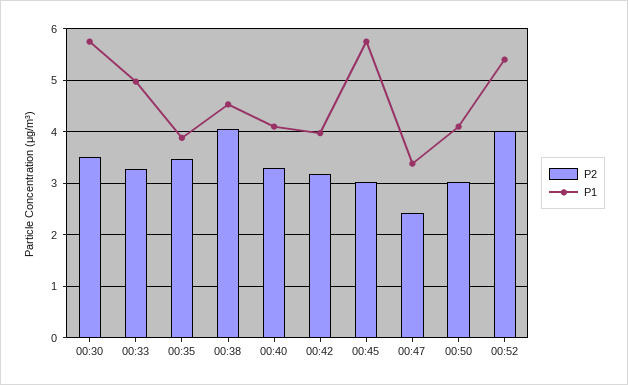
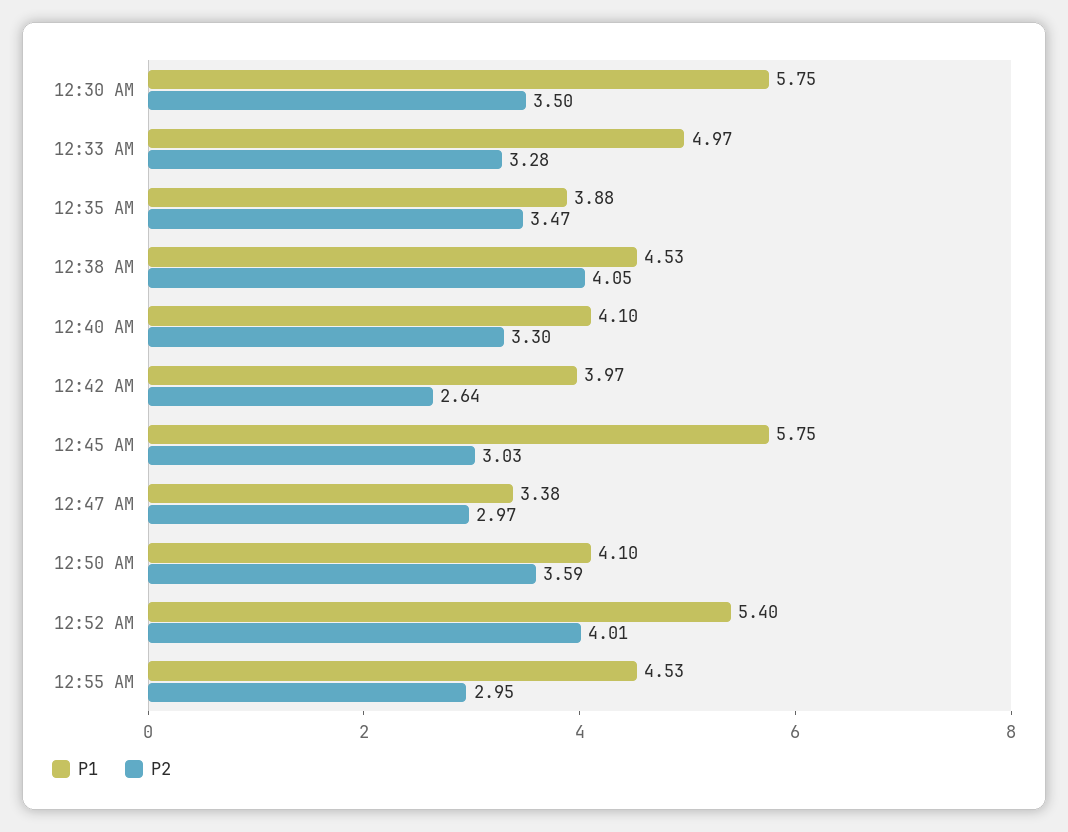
P2, 00:42: 3.2 -> 2.64
P2, 00:47: 2.4 -> 2.97
P2, 00:50: 3 -> 3.59
P1, 12:55 AM: none -> 4.53
P2, 12:55 AM: none -> 2.95

